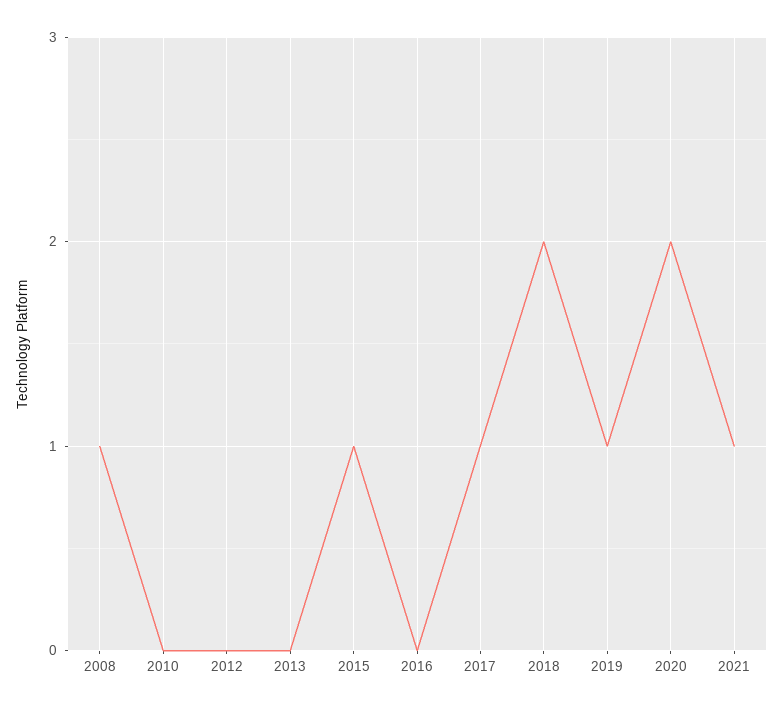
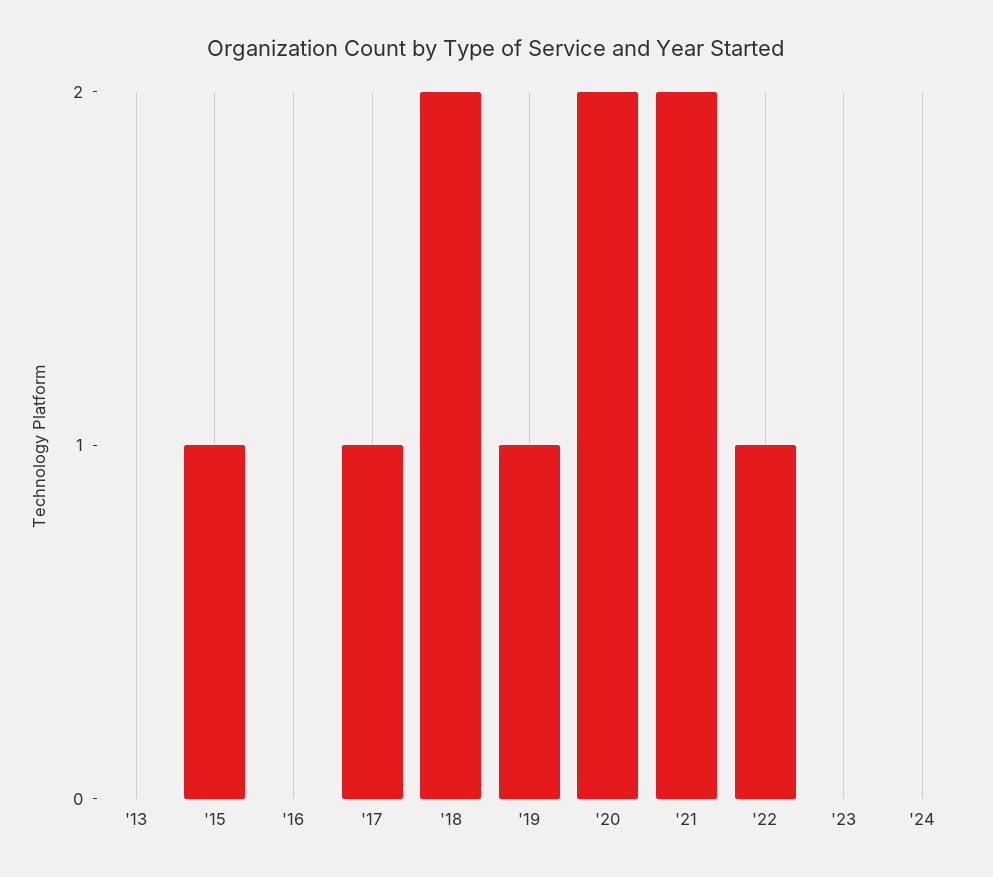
2008: 1 -> none
2010: 0 -> none
2012: 0 -> none
2021: 1 -> 2
'22: none -> 1
'23: none -> 0
'24: none -> 0

